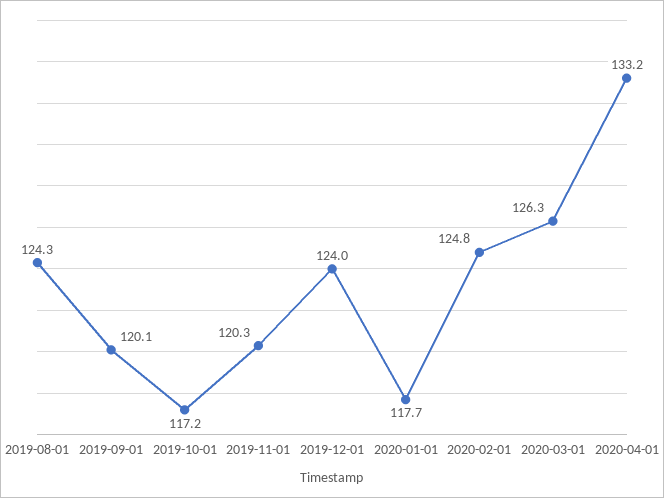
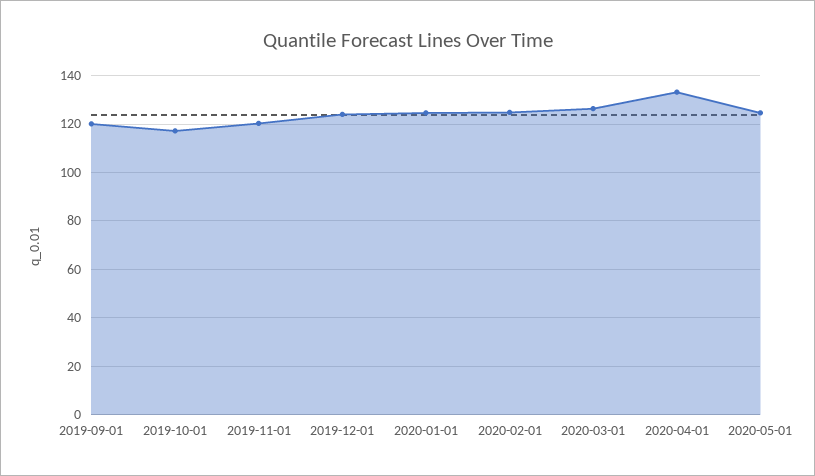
2019-08-01: 124.3 -> none
2020-01-01: 117.7 -> 125
2020-05-01: none -> 125

